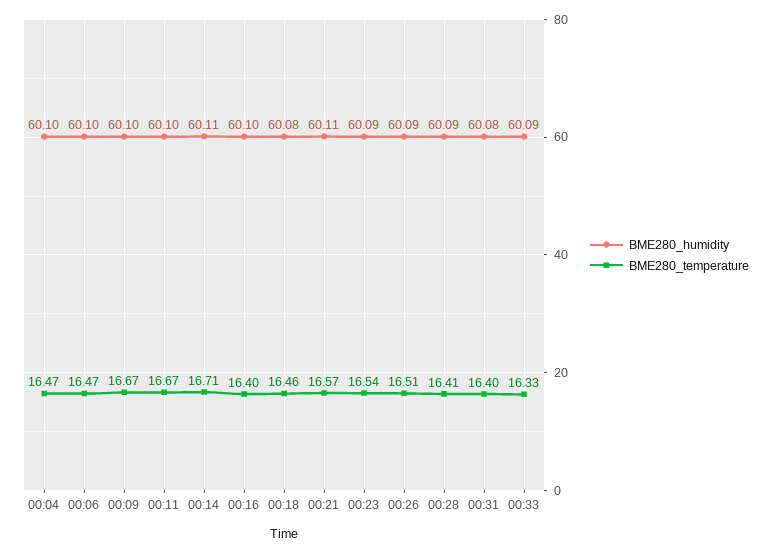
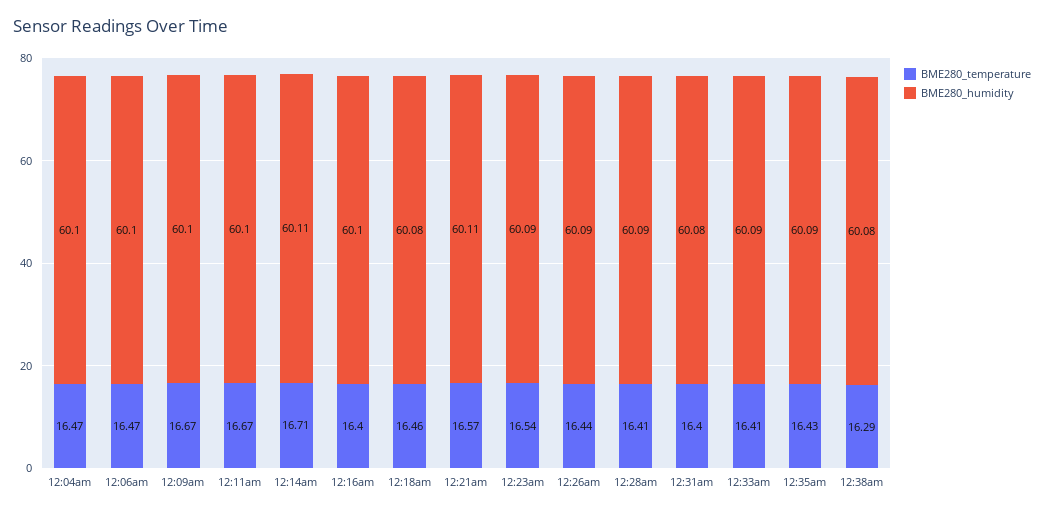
BME280_temperature, 00:26: 16.51 -> 16.44
BME280_temperature, 00:33: 16.33 -> 16.41
BME280_temperature, 12:35am: none -> 16.43
BME280_humidity, 12:35am: none -> 60.09
BME280_temperature, 12:38am: none -> 16.29
BME280_humidity, 12:38am: none -> 60.08

